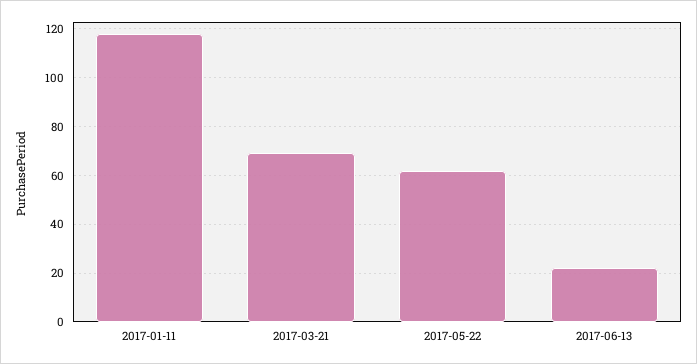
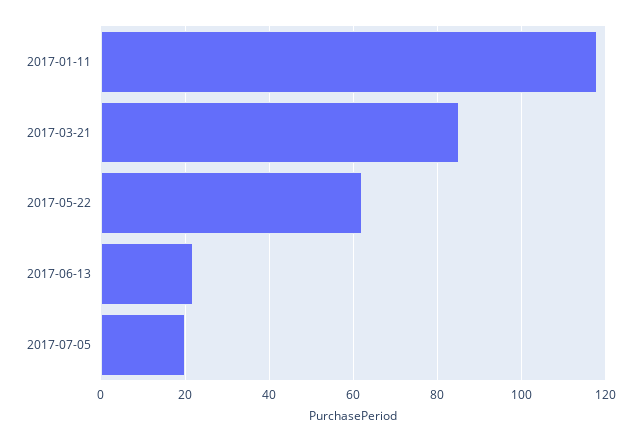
2017-03-21: 70 -> 85
2017-07-05: none -> 20

